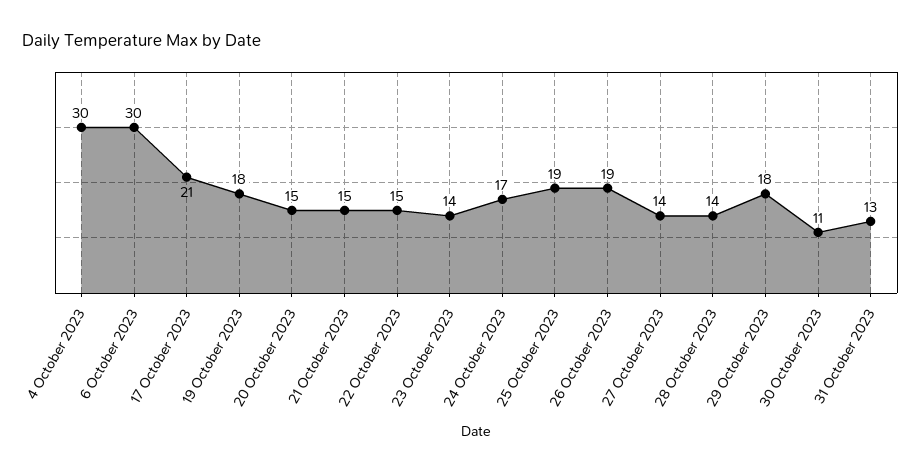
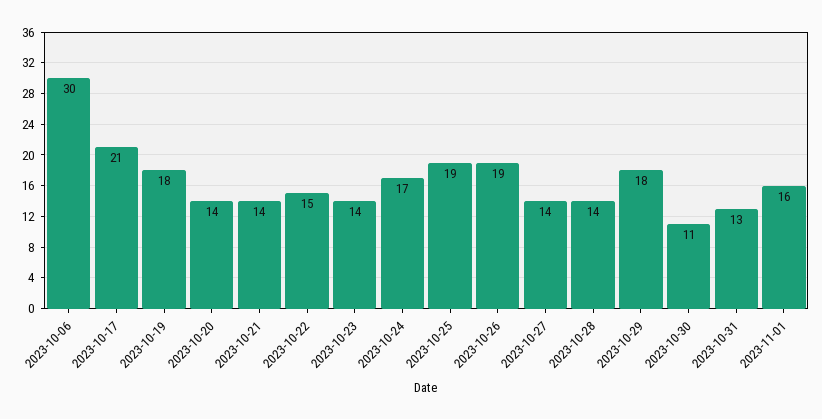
4 October 2023: 30 -> none
20 October 2023: 15 -> 14
21 October 2023: 15 -> 14
2023-11-01: none -> 16

